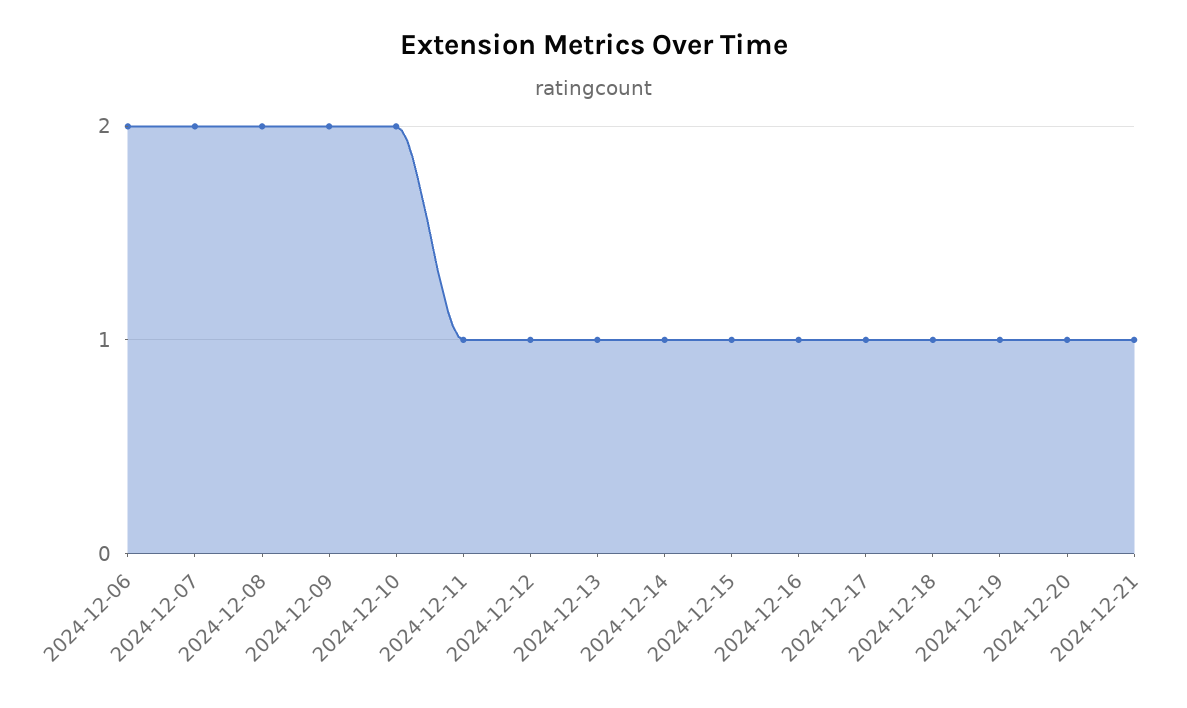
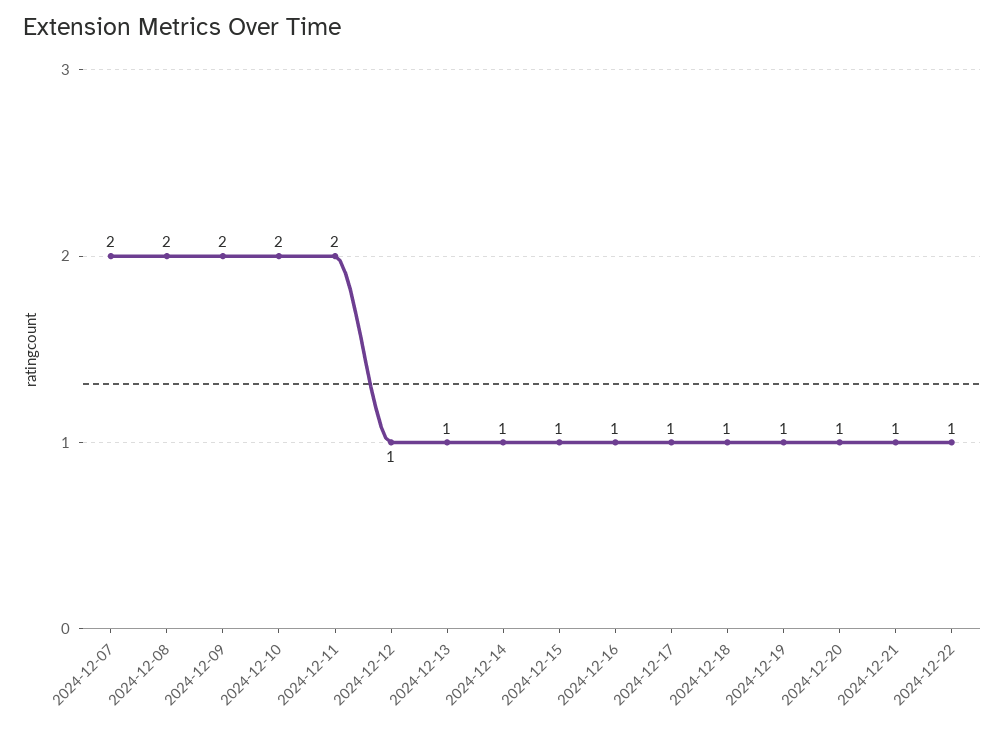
2024-12-06: 2 -> none
2024-12-11: 1 -> 2
2024-12-22: none -> 1

